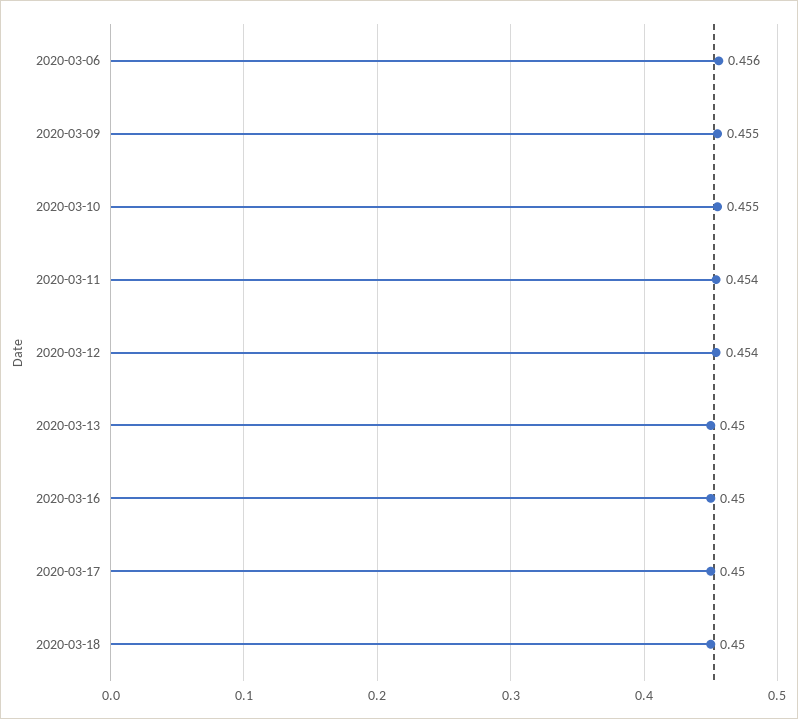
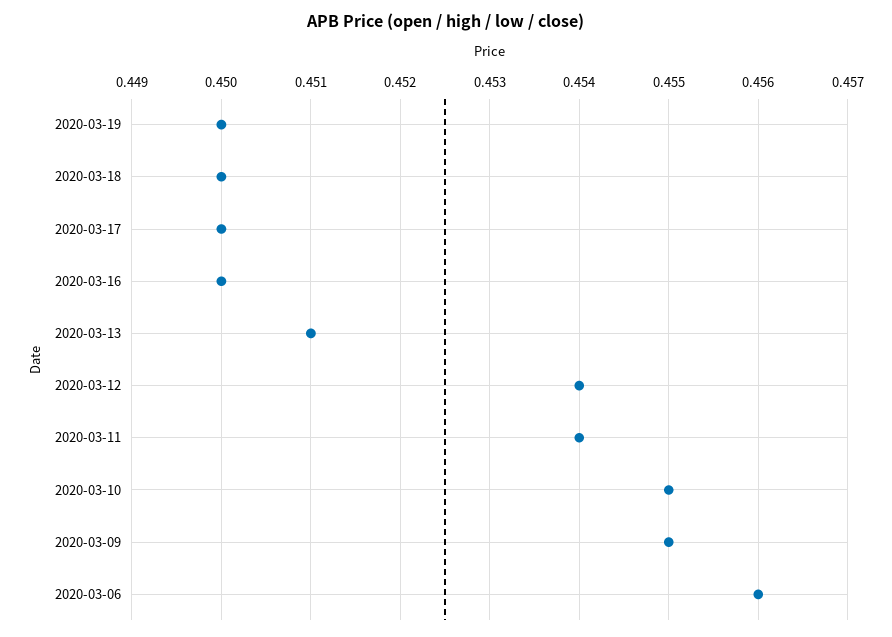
2020-03-13: 0.45 -> 0.451
2020-03-19: none -> 0.45

